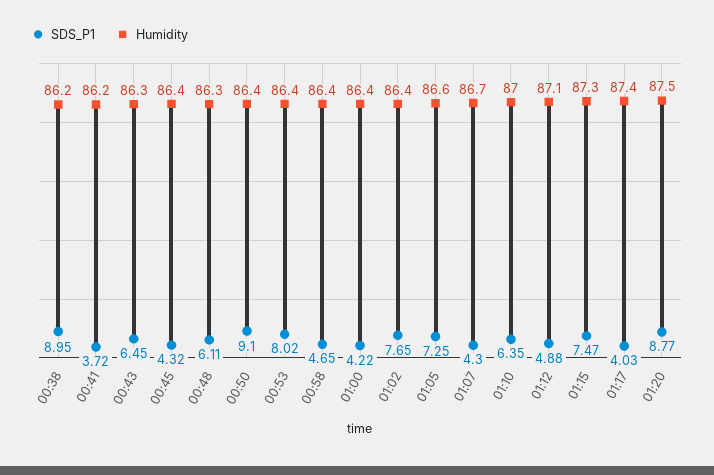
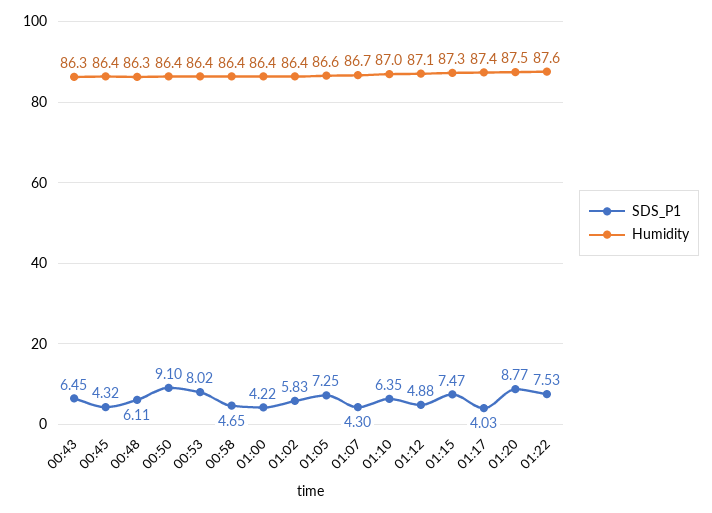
SDS_P1, 00:38: 8.95 -> none
Humidity, 00:38: 86.2 -> none
SDS_P1, 00:41: 3.72 -> none
Humidity, 00:41: 86.2 -> none
SDS_P1, 01:02: 7.65 -> 5.83
SDS_P1, 01:22: none -> 7.53
Humidity, 01:22: none -> 87.6

